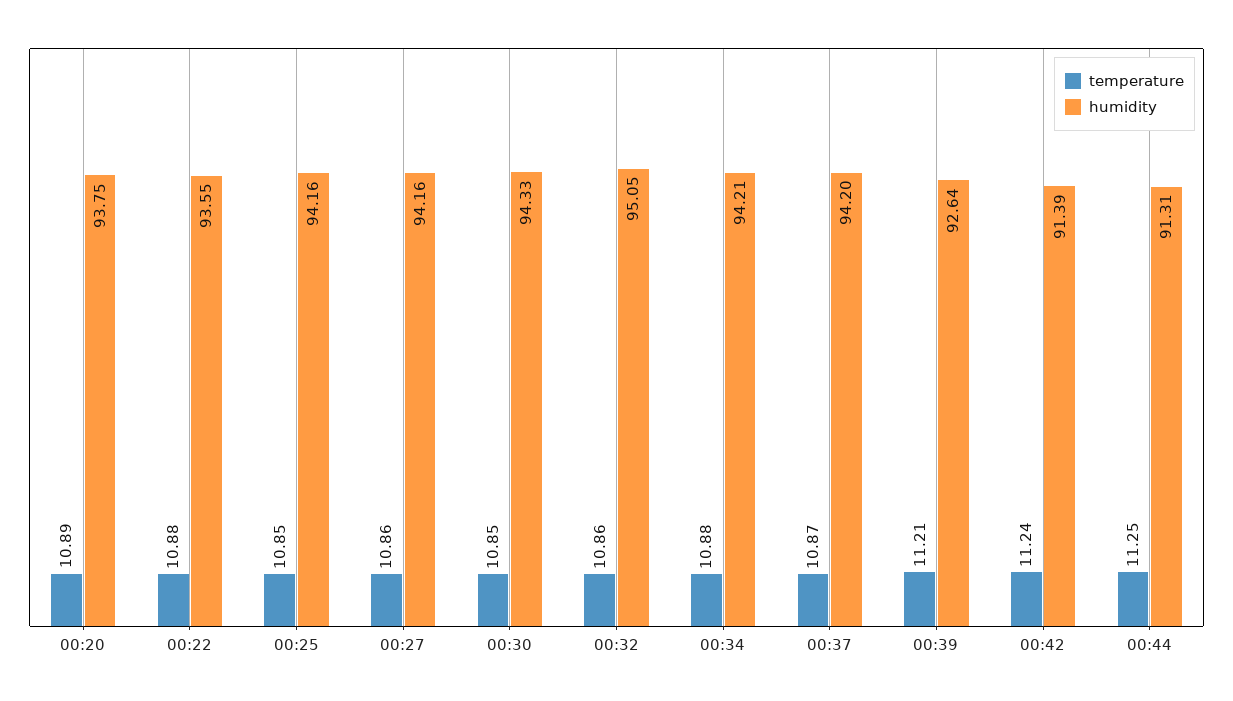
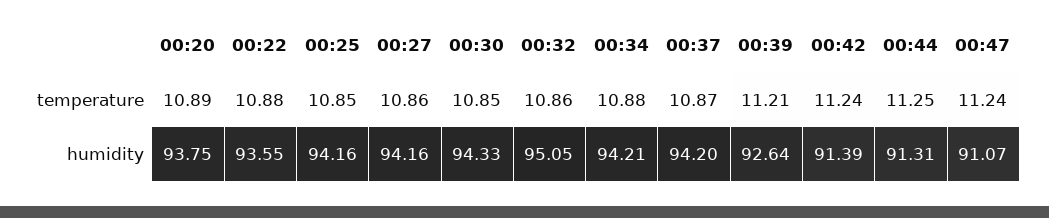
temperature, 00:47: none -> 11.24
humidity, 00:47: none -> 91.07

